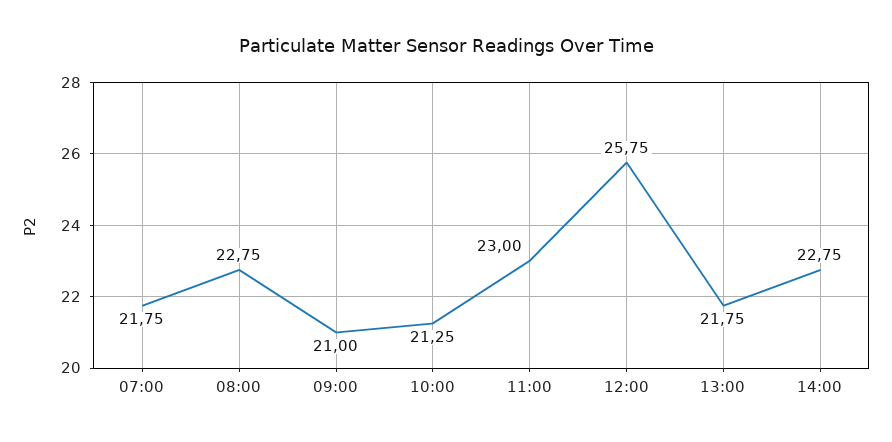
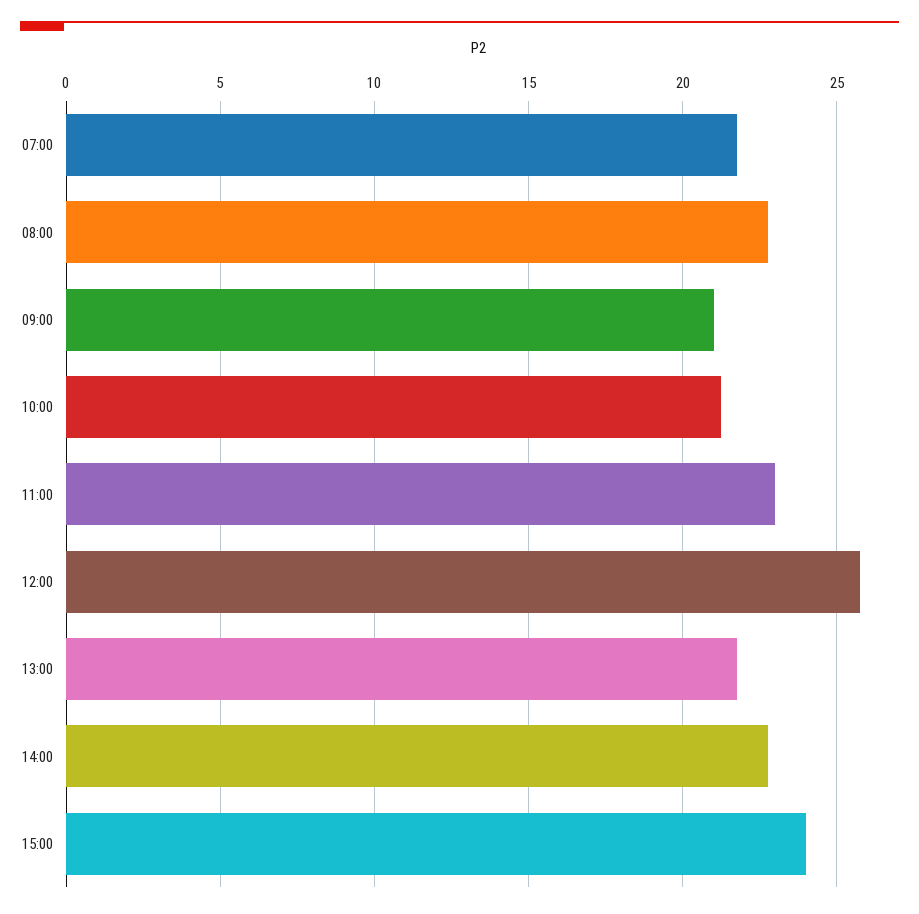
15:00: none -> 24

